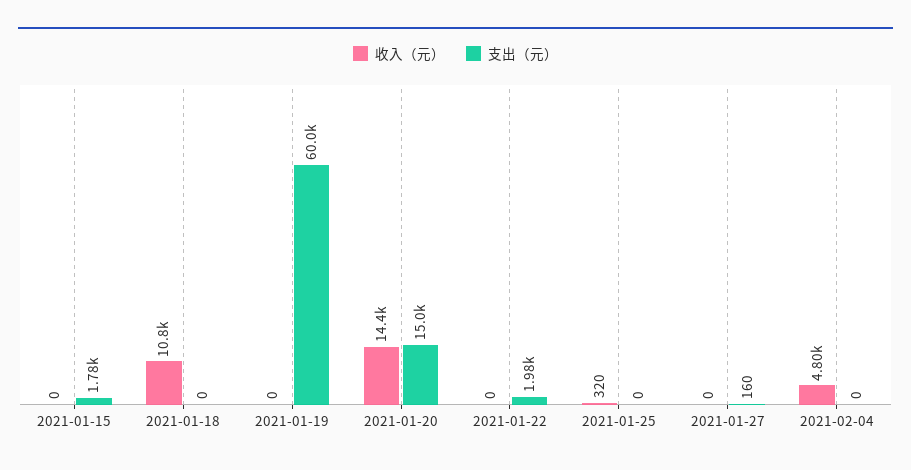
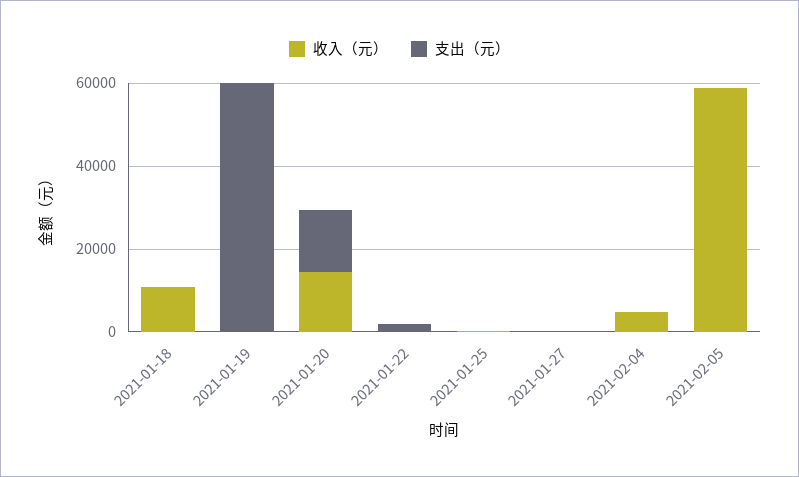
收入（元）, 2021-01-15: 0 -> none
支出（元）, 2021-01-15: 1780 -> none
收入（元）, 2021-02-05: none -> 60000
支出（元）, 2021-02-05: none -> 0

